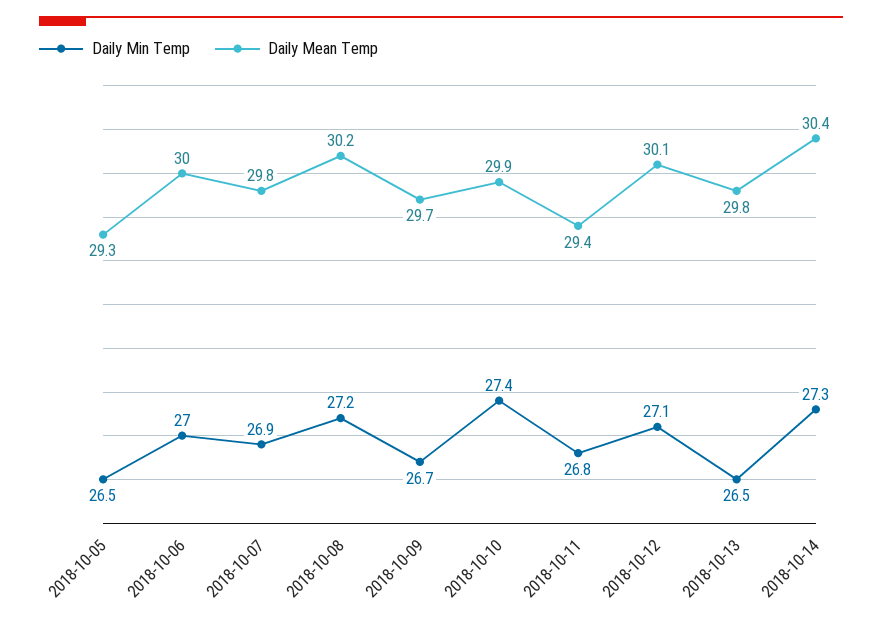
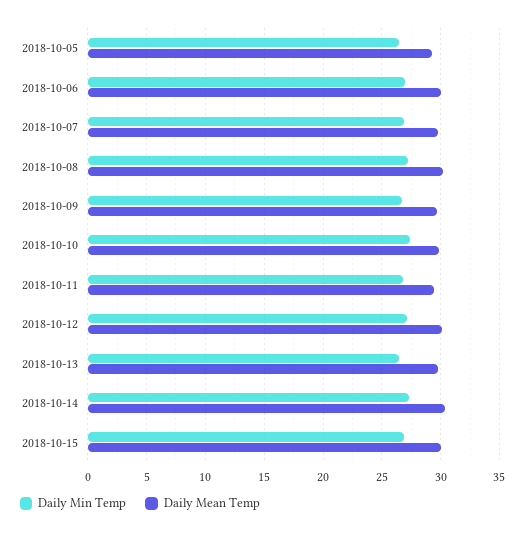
Daily Min Temp, 2018-10-15: none -> 27
Daily Mean Temp, 2018-10-15: none -> 30

